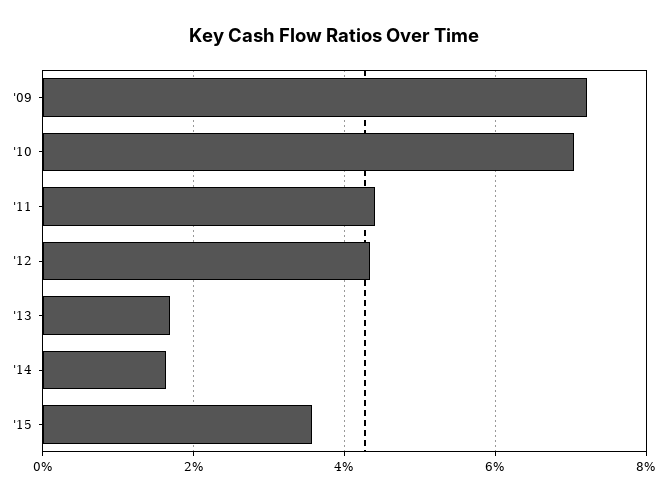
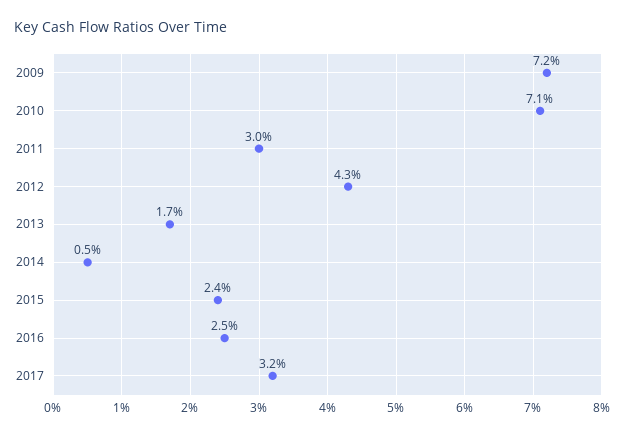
'11: 4.4 -> 3
'14: 1.6 -> 0.5
'15: 3.6 -> 2.4
2016: none -> 2.5
2017: none -> 3.2

